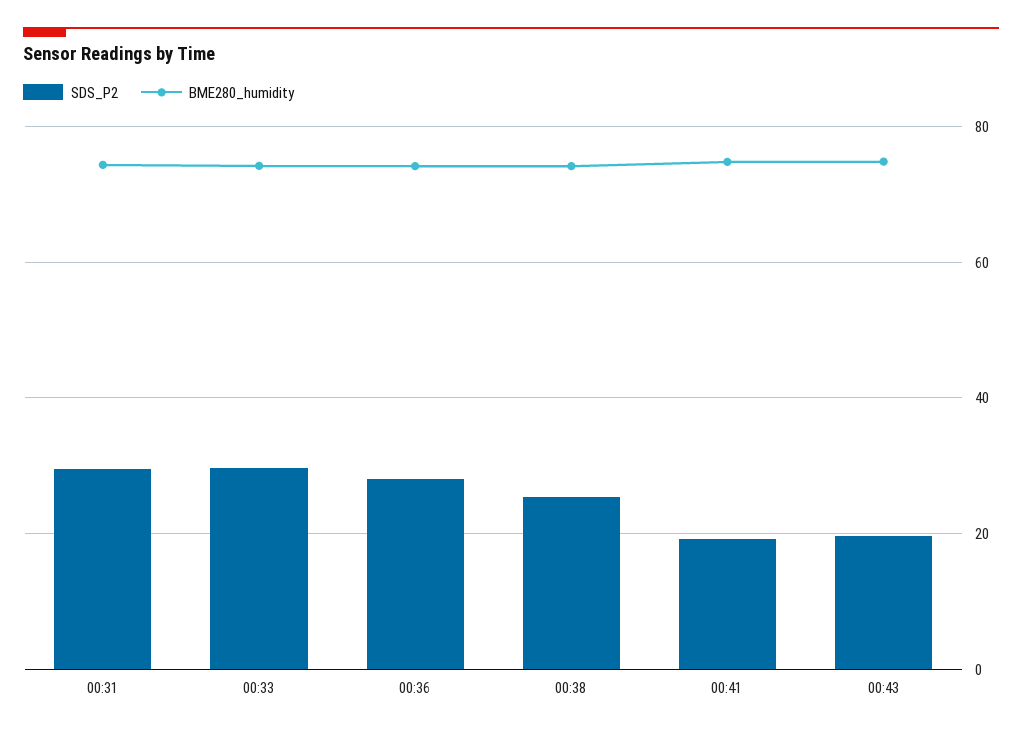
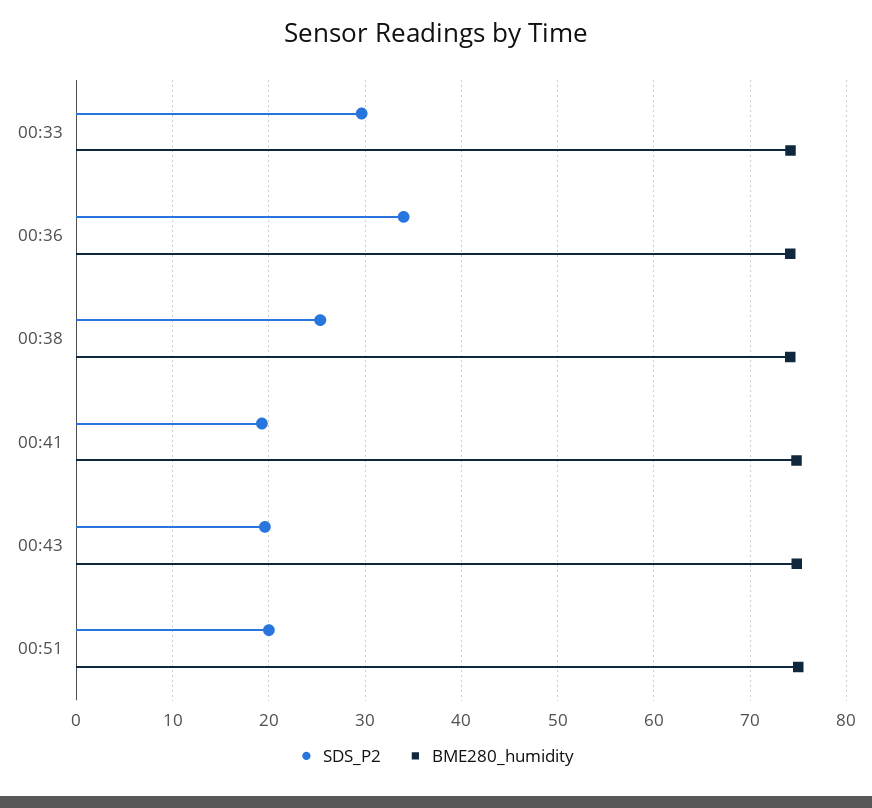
SDS_P2, 00:31: 30 -> none
BME280_humidity, 00:31: 74 -> none
SDS_P2, 00:36: 28 -> 34
SDS_P2, 00:51: none -> 20
BME280_humidity, 00:51: none -> 75

